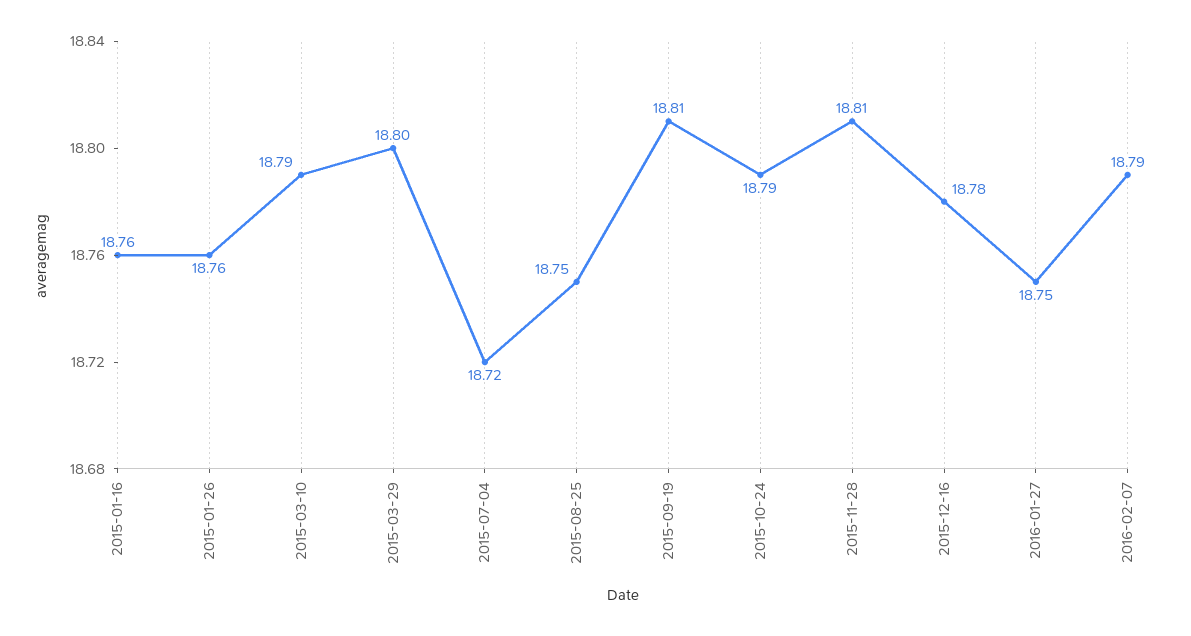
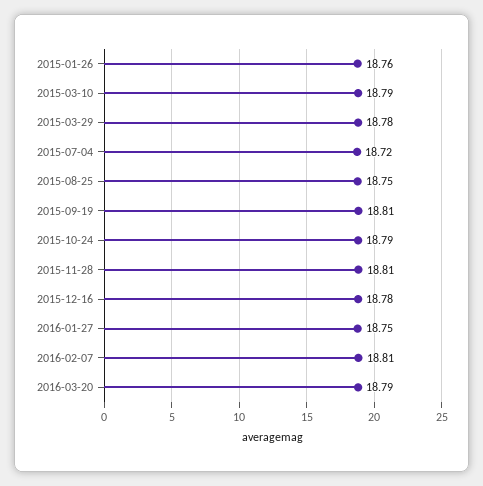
2015-01-16: 18.76 -> none
2015-03-29: 18.8 -> 18.78
2016-02-07: 18.79 -> 18.81
2016-03-20: none -> 18.79

